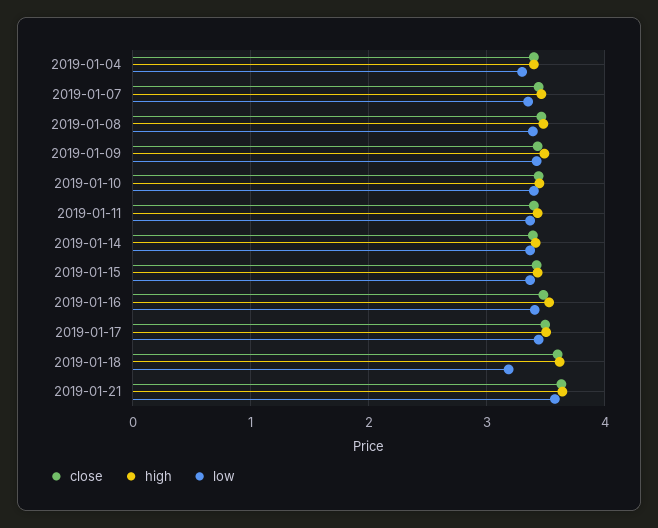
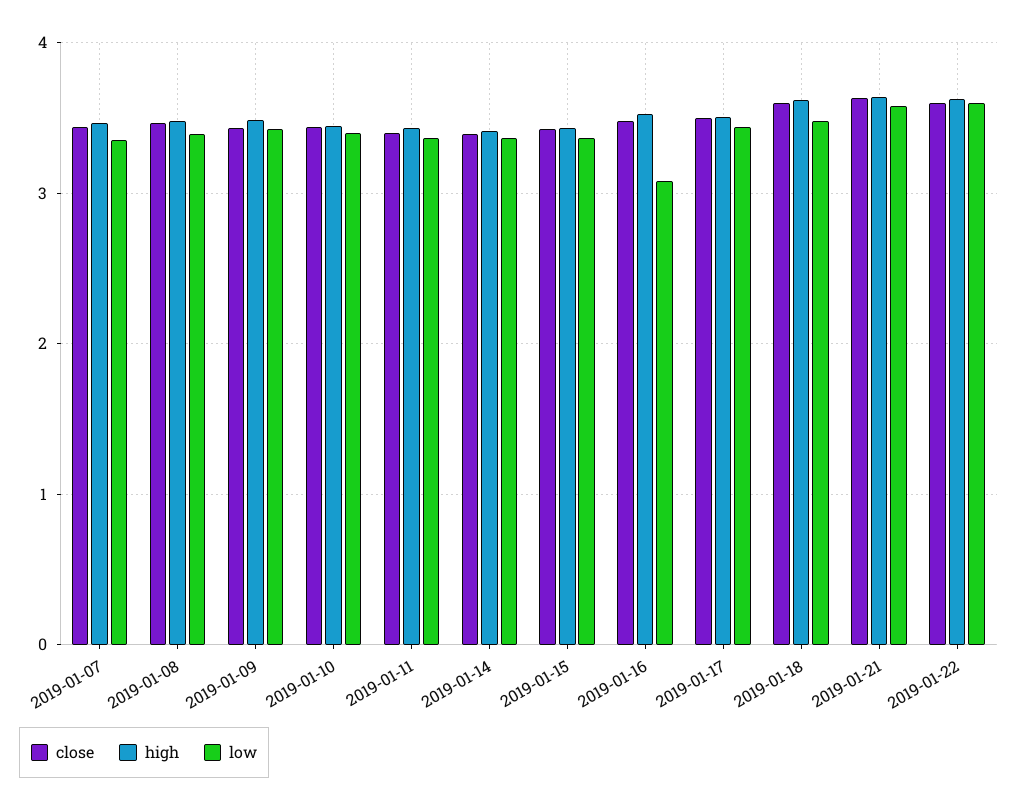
close, 2019-01-04: 3.4 -> none
high, 2019-01-04: 3.4 -> none
low, 2019-01-04: 3.3 -> none
low, 2019-01-16: 3.4 -> 3.1
low, 2019-01-18: 3.2 -> 3.5
close, 2019-01-22: none -> 3.6
high, 2019-01-22: none -> 3.6
low, 2019-01-22: none -> 3.6

